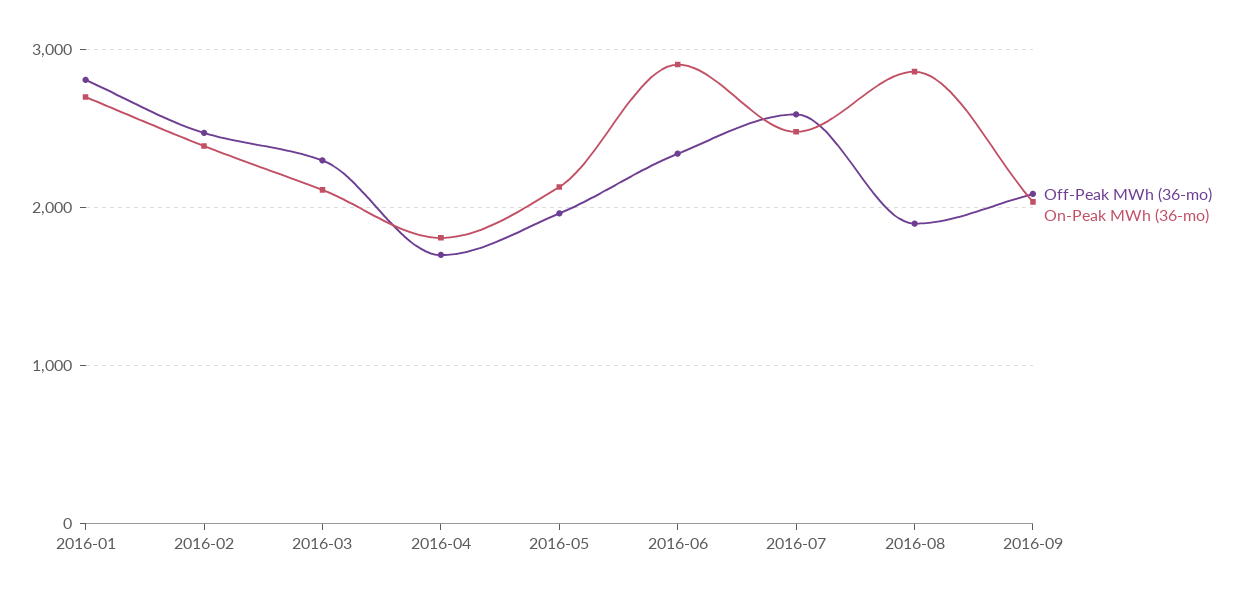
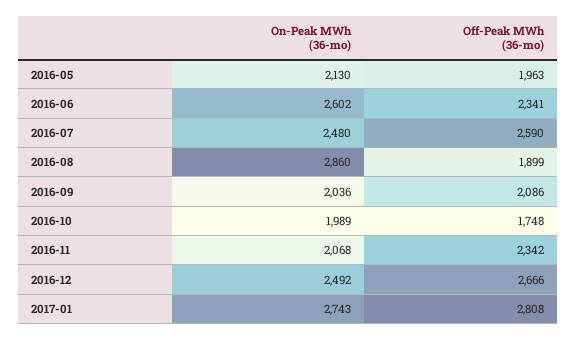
Off-Peak MWh (36-mo), 2016-01: 2800 -> none
On-Peak MWh (36-mo), 2016-01: 2700 -> none
Off-Peak MWh (36-mo), 2016-02: 2500 -> none
On-Peak MWh (36-mo), 2016-02: 2400 -> none
Off-Peak MWh (36-mo), 2016-03: 2300 -> none
On-Peak MWh (36-mo), 2016-03: 2100 -> none
Off-Peak MWh (36-mo), 2016-04: 1700 -> none
On-Peak MWh (36-mo), 2016-04: 1800 -> none
On-Peak MWh (36-mo), 2016-06: 2900 -> 2602
On-Peak MWh (36-mo), 2016-10: none -> 1989
Off-Peak MWh (36-mo), 2016-10: none -> 1748
On-Peak MWh (36-mo), 2016-11: none -> 2068
Off-Peak MWh (36-mo), 2016-11: none -> 2342
On-Peak MWh (36-mo), 2016-12: none -> 2492
Off-Peak MWh (36-mo), 2016-12: none -> 2666
On-Peak MWh (36-mo), 2017-01: none -> 2743
Off-Peak MWh (36-mo), 2017-01: none -> 2808

